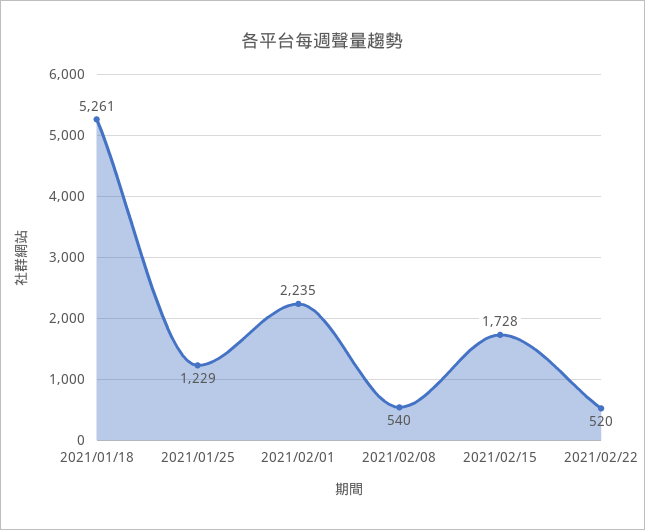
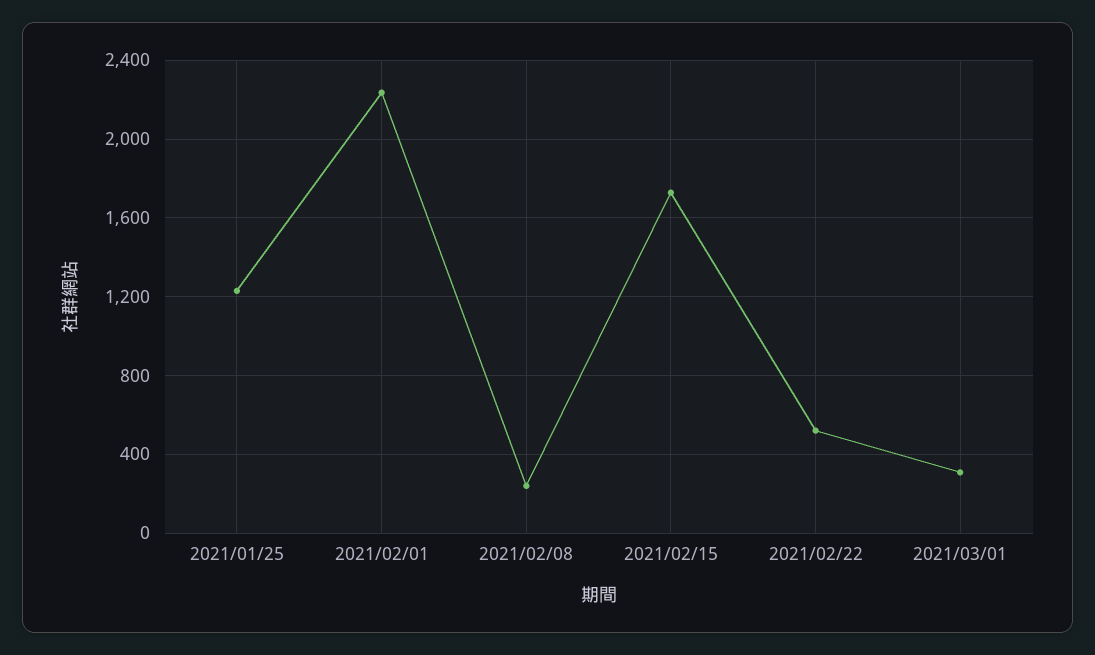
2021/01/18: 5261 -> none
2021/02/08: 540 -> 250
2021/03/01: none -> 300

